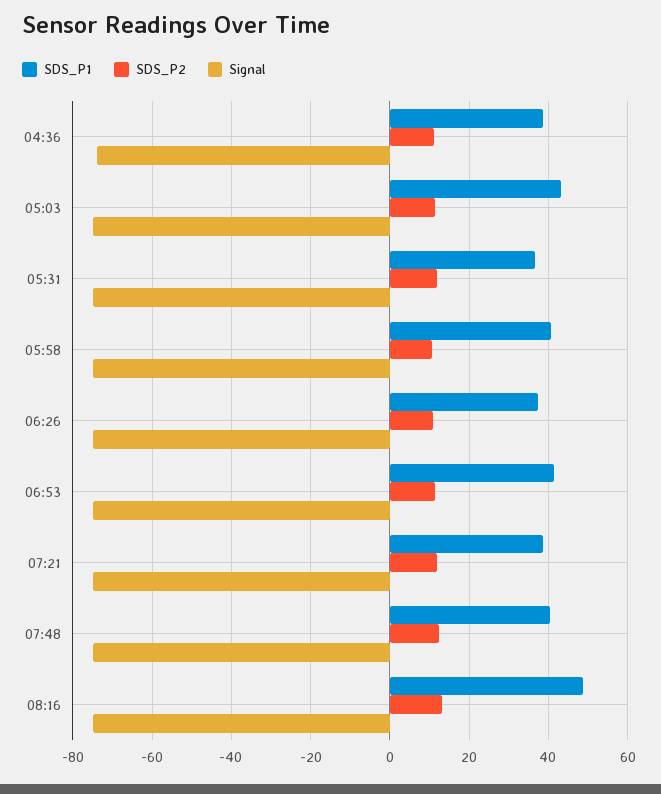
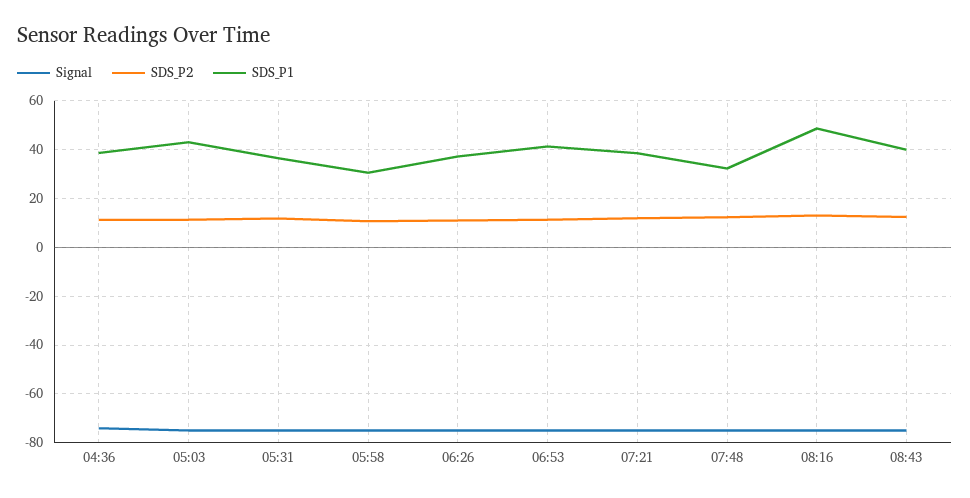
SDS_P1, 05:58: 40 -> 30
SDS_P1, 07:48: 40 -> 32.5
Signal, 08:43: none -> -75
SDS_P2, 08:43: none -> 12.5
SDS_P1, 08:43: none -> 40

